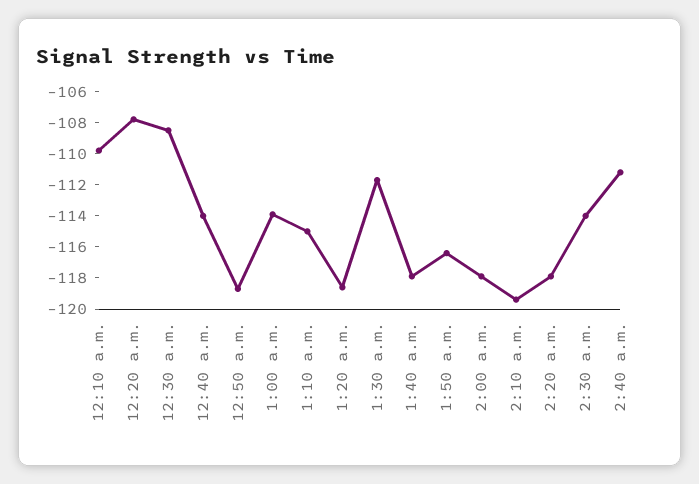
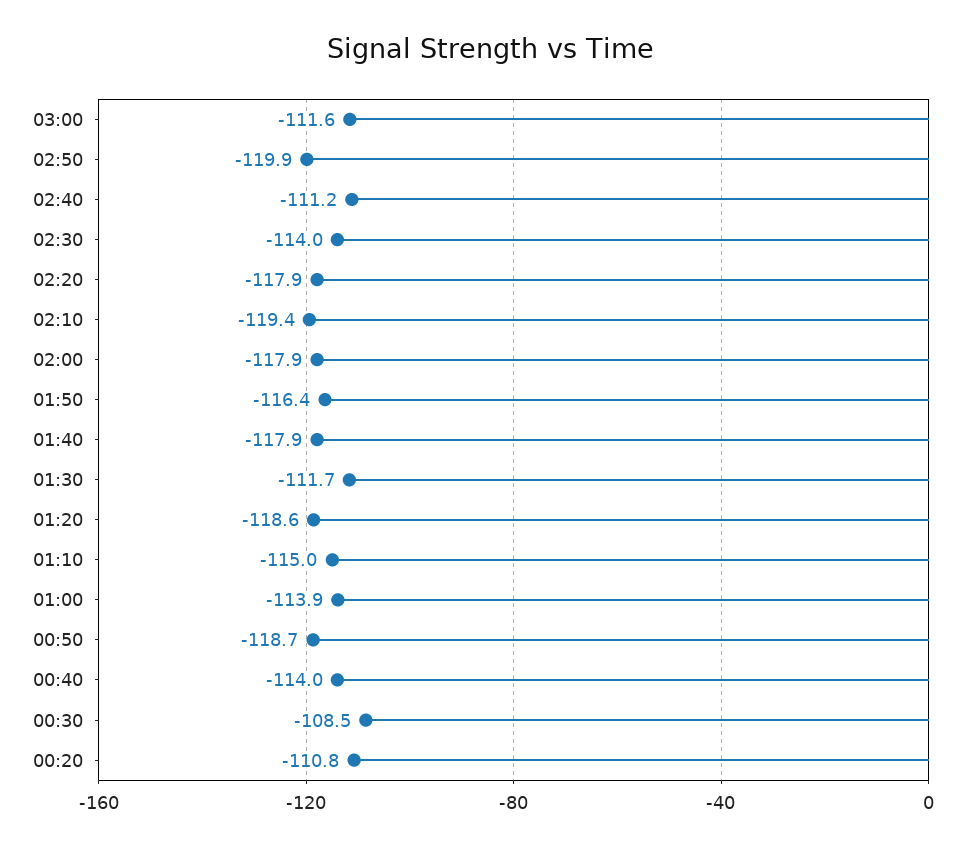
12:10 a.m.: -110 -> none
12:20 a.m.: -108 -> -110.8
03:00: none -> -111.6
02:50: none -> -119.9

